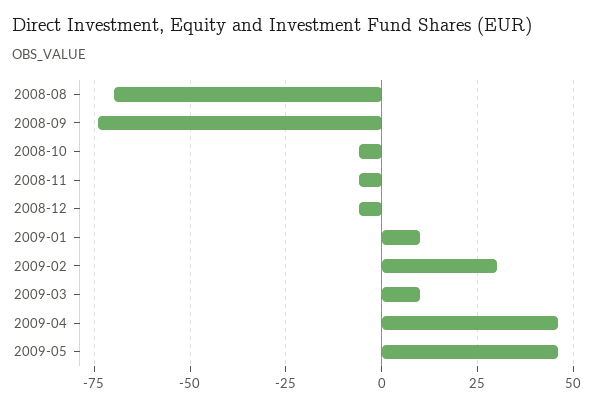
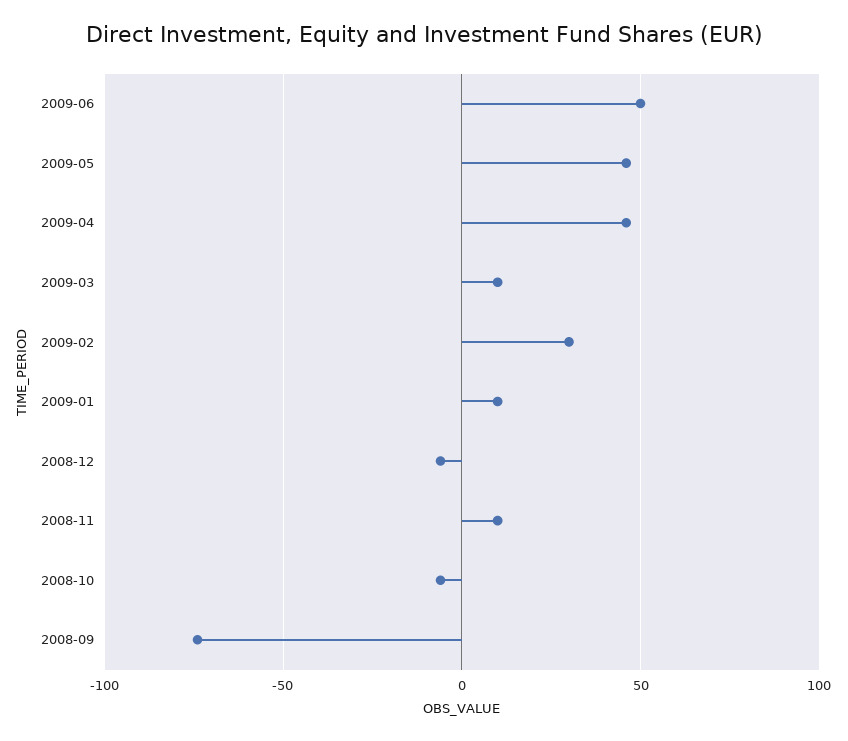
2008-08: -70 -> none
2008-11: -5 -> 10
2009-06: none -> 50

